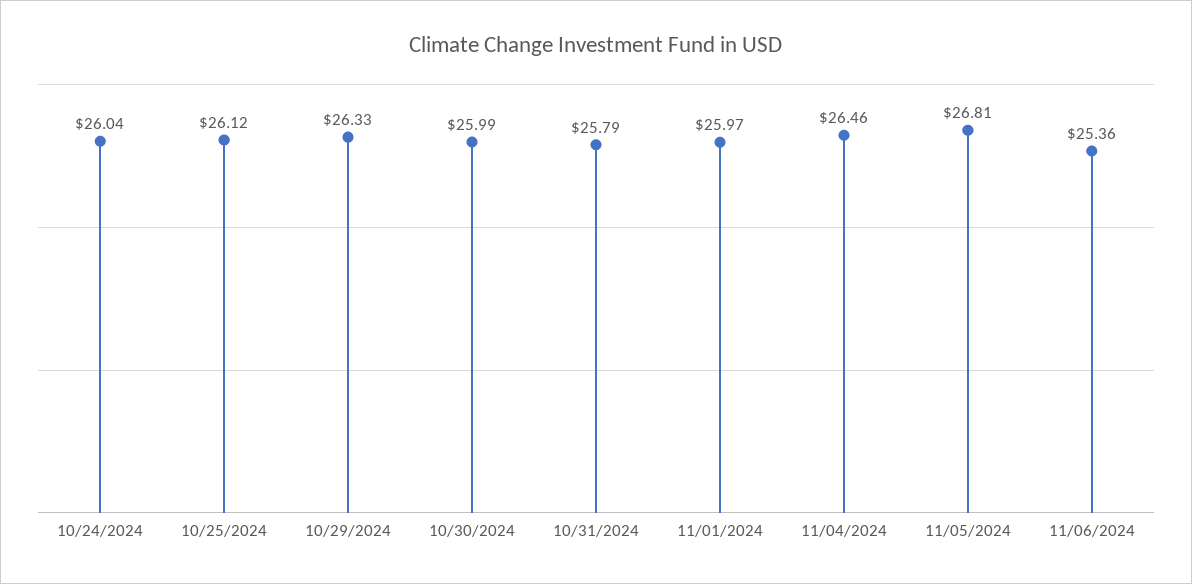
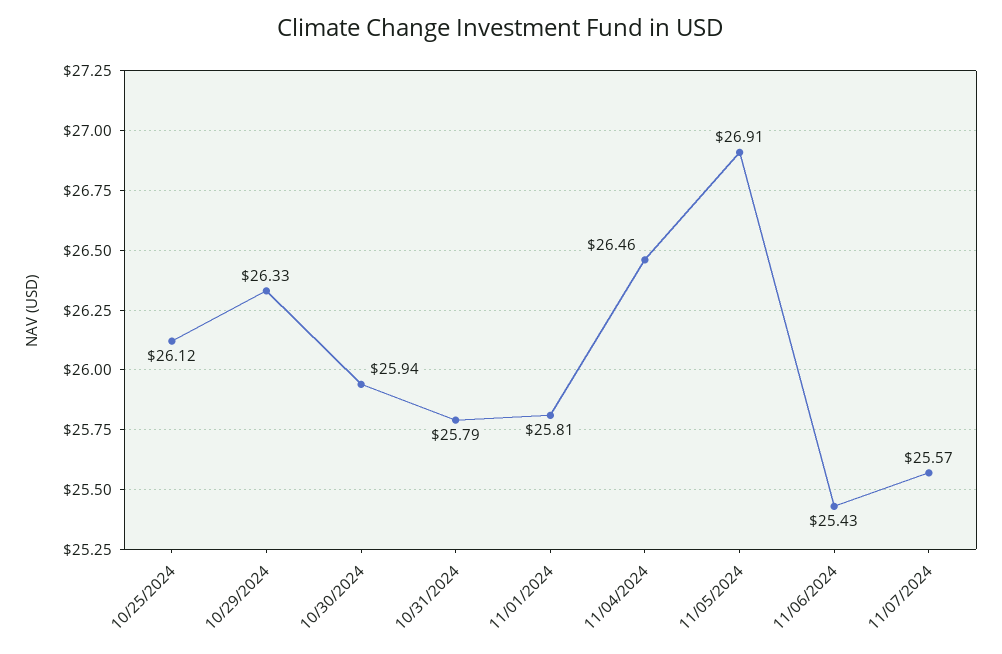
10/24/2024: 26.04 -> none
10/30/2024: 25.99 -> 25.94
11/01/2024: 25.97 -> 25.81
11/05/2024: 26.81 -> 26.91
11/06/2024: 25.36 -> 25.43
11/07/2024: none -> 25.57

